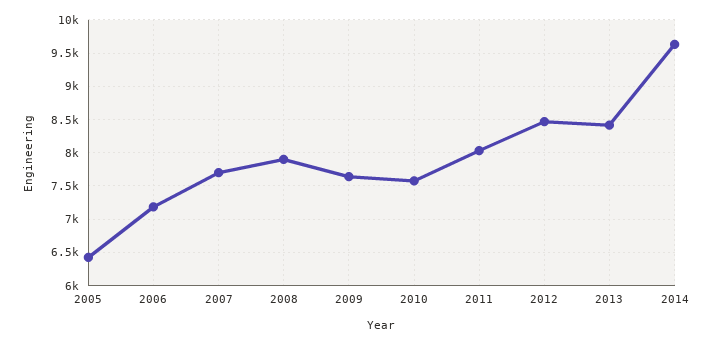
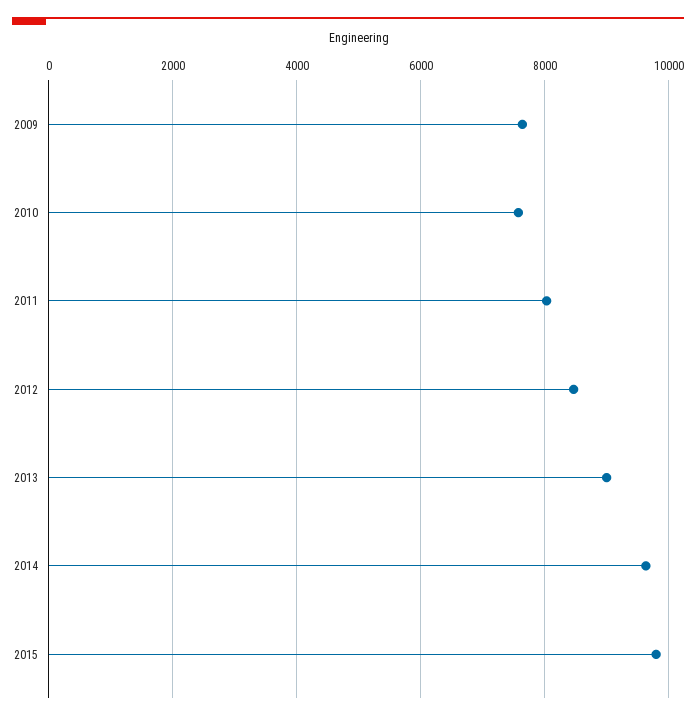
2005: 6400 -> none
2006: 7200 -> none
2007: 7700 -> none
2008: 7900 -> none
2013: 8400 -> 9000
2015: none -> 9800

